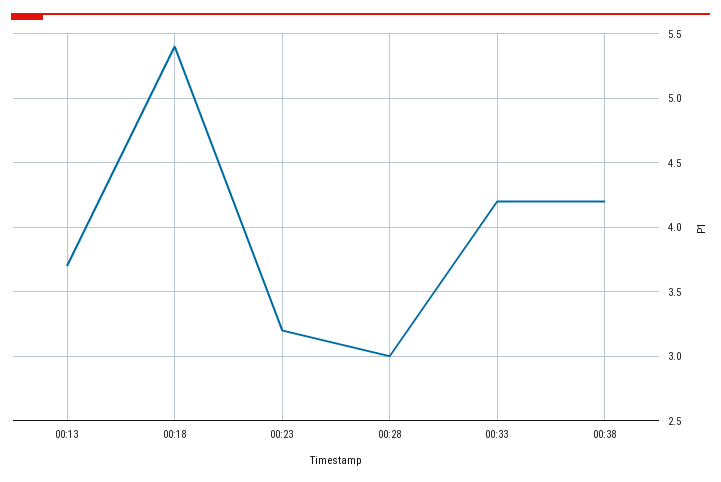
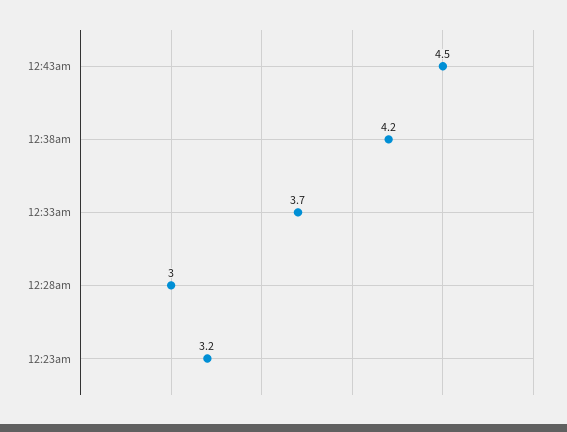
00:13: 3.7 -> none
00:18: 5.4 -> none
00:33: 4.2 -> 3.7
12:43am: none -> 4.5

